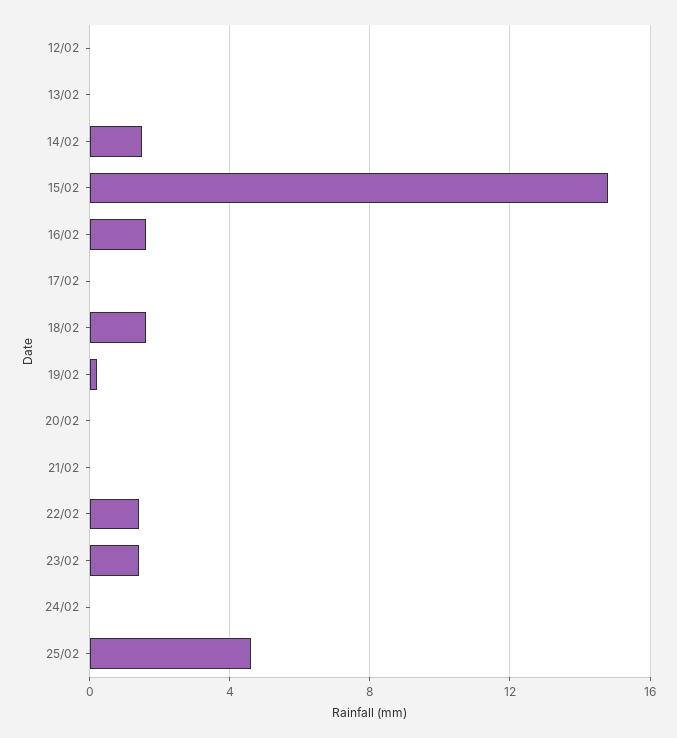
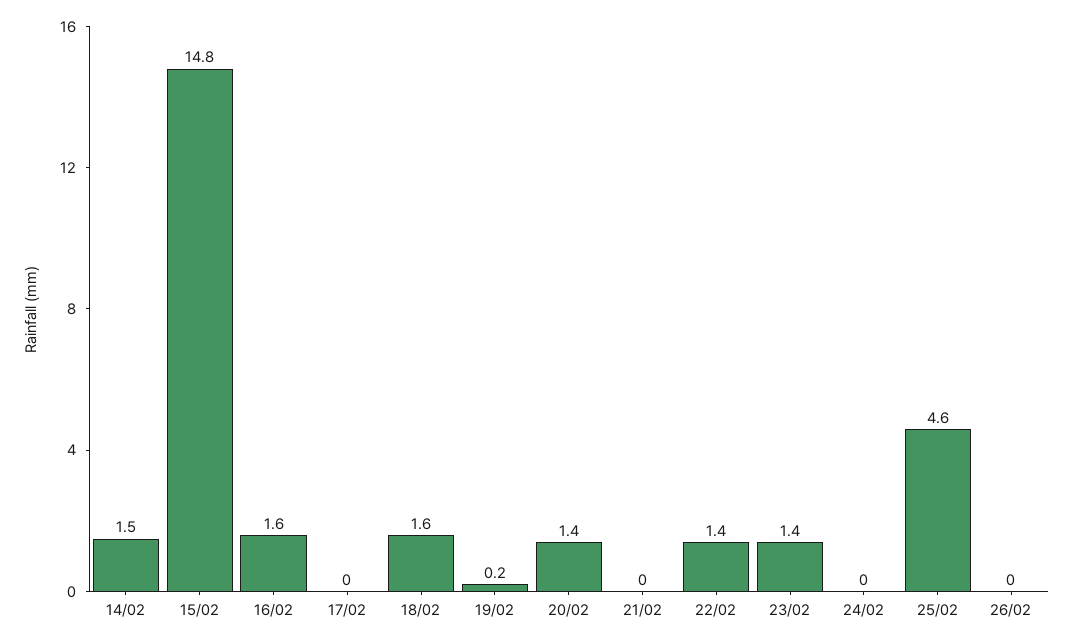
12/02: 0 -> none
13/02: 0 -> none
20/02: 0 -> 1.4
26/02: none -> 0

